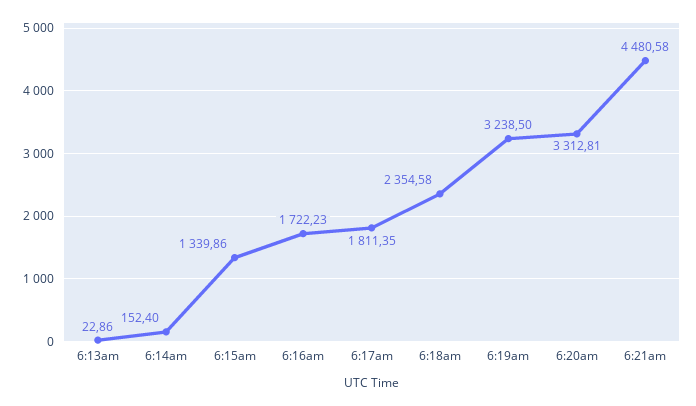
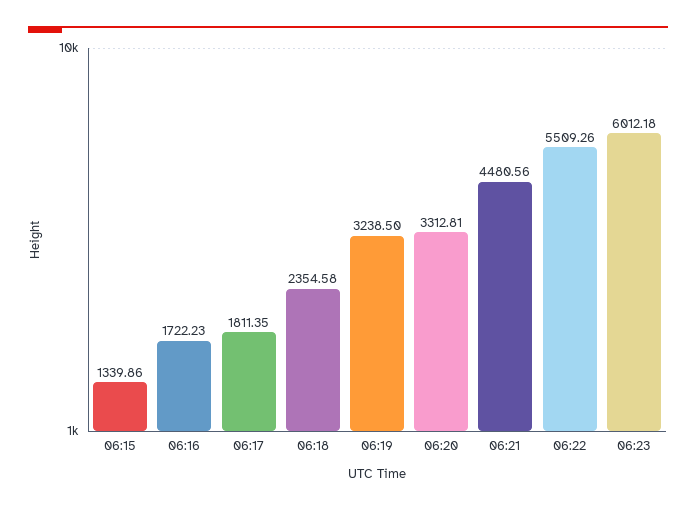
6:13am: 22.86 -> none
6:14am: 152.4 -> none
6:21am: 4480.58 -> 4480.56
06:22: none -> 5509.26
06:23: none -> 6012.18

